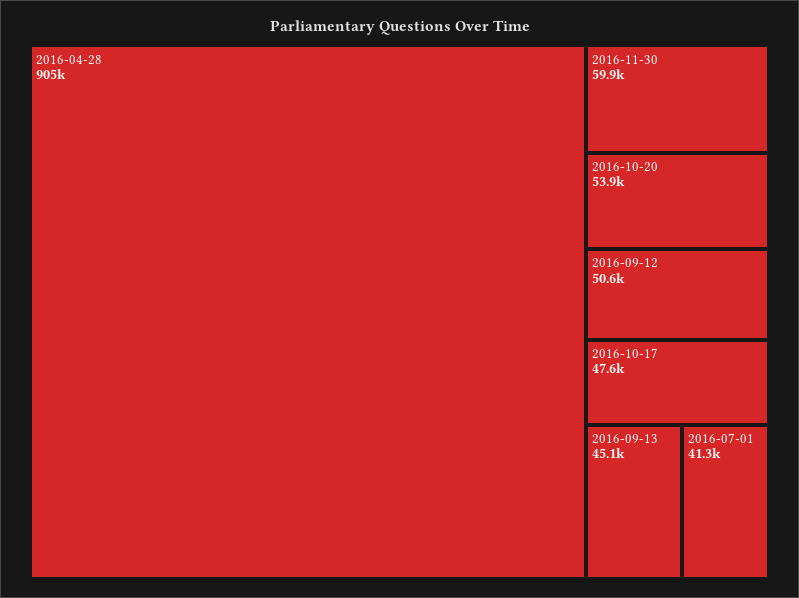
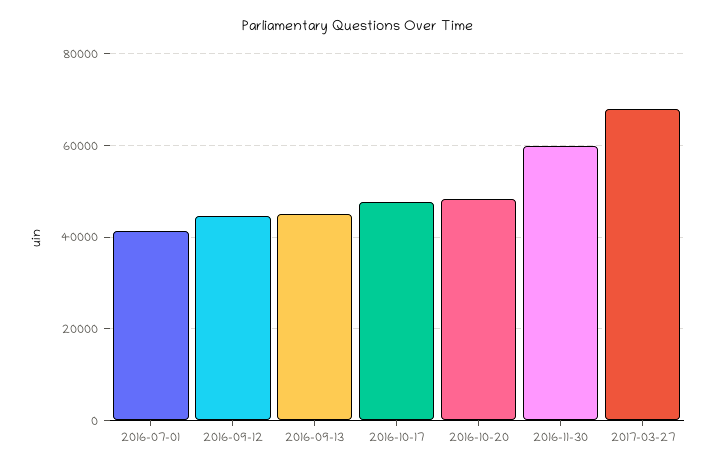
2016-04-28: 905000 -> none
2016-10-20: 53900 -> 48000
2016-09-12: 50600 -> 44000
2017-03-27: none -> 68000

